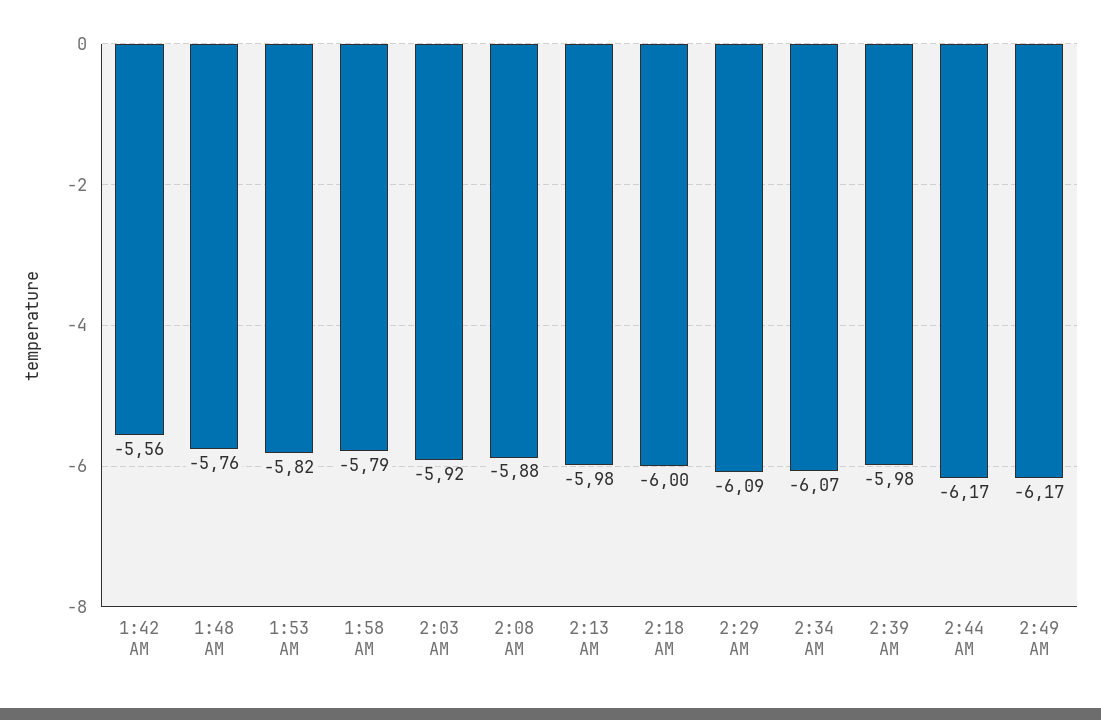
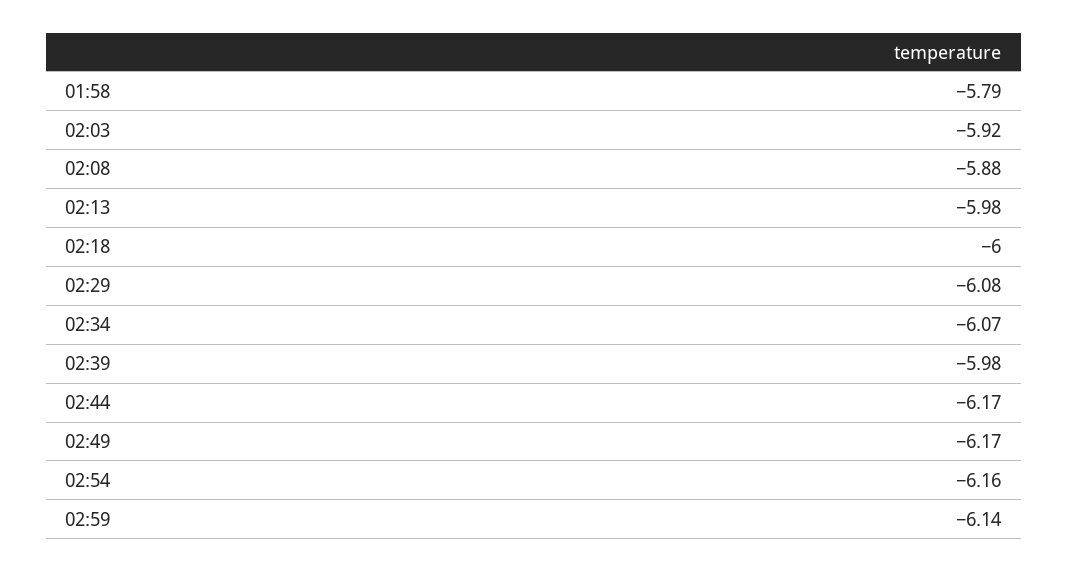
1:42 AM: -5.56 -> none
1:48 AM: -5.76 -> none
1:53 AM: -5.82 -> none
2:29 AM: -6.09 -> -6.08
02:54: none -> -6.16
02:59: none -> -6.14

